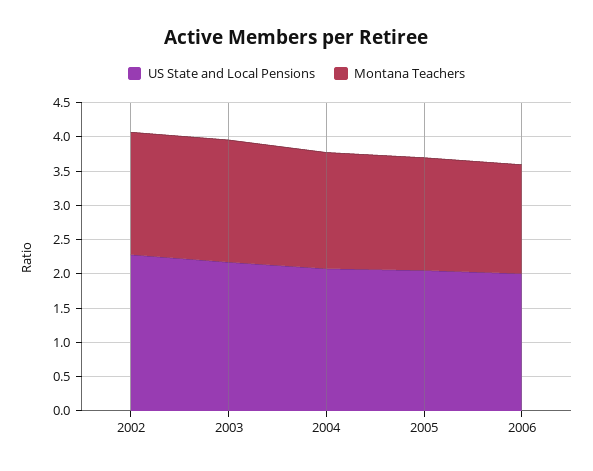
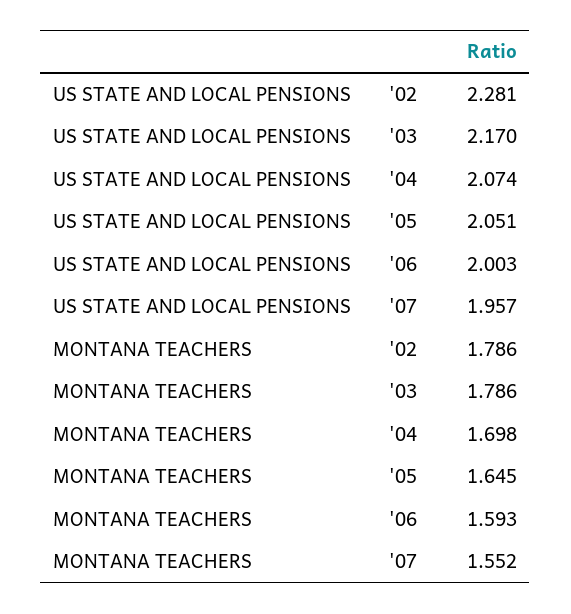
US State and Local Pensions, '07: none -> 1.957
Montana Teachers, '07: none -> 1.552

